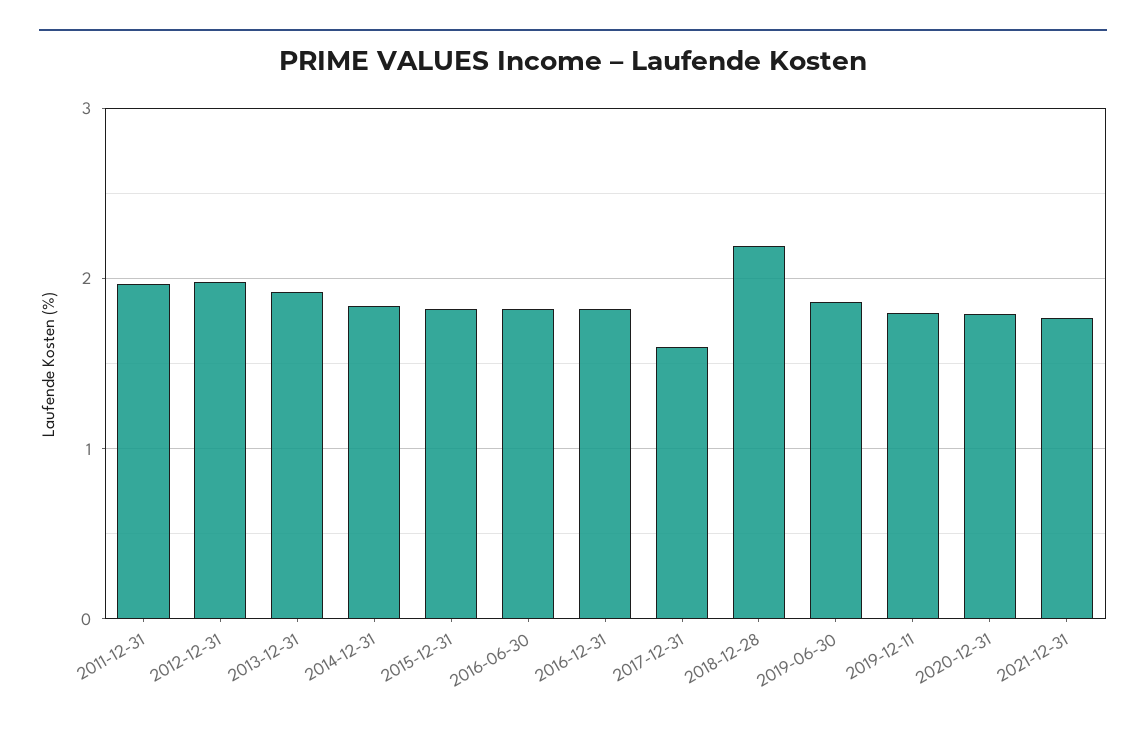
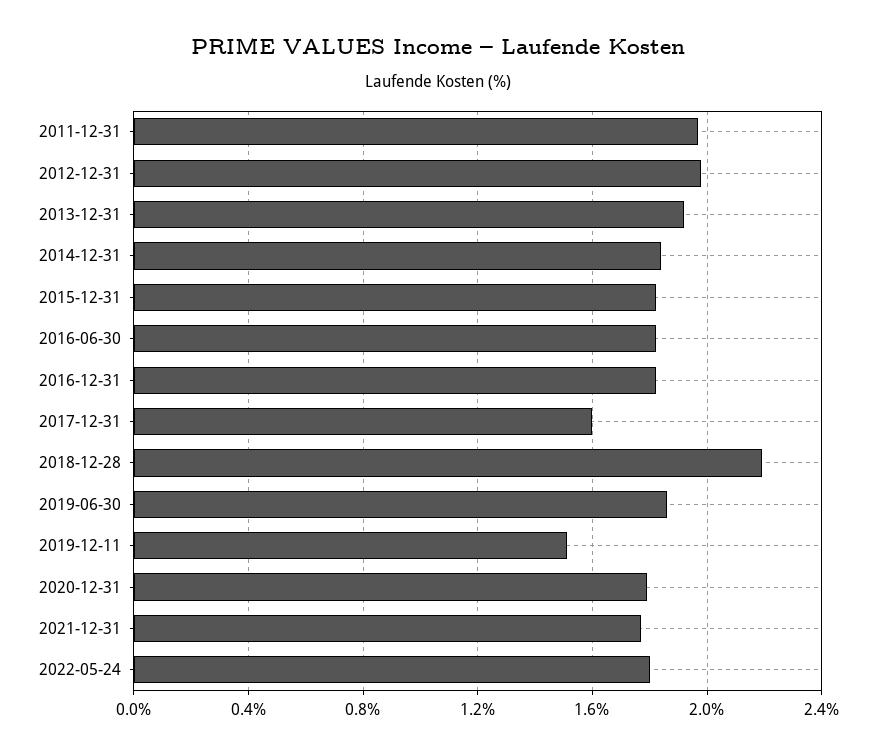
2019-12-11: 1.8 -> 1.5
2022-05-24: none -> 1.8

